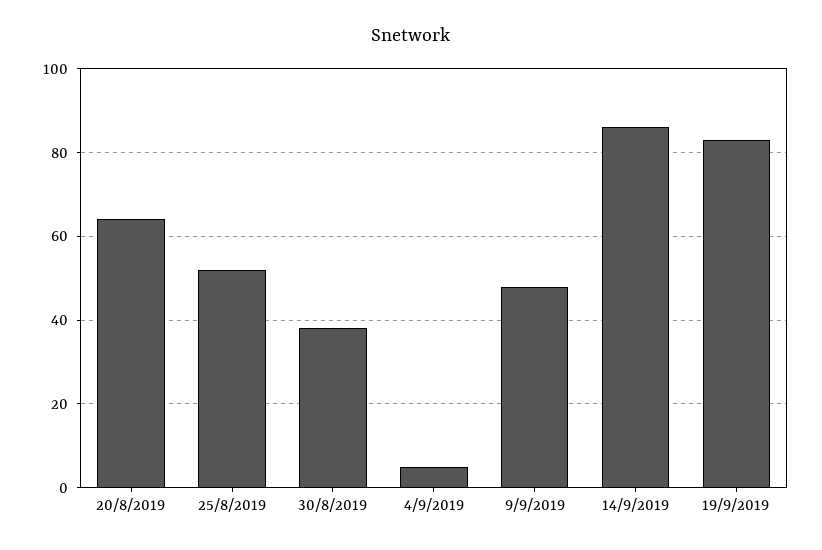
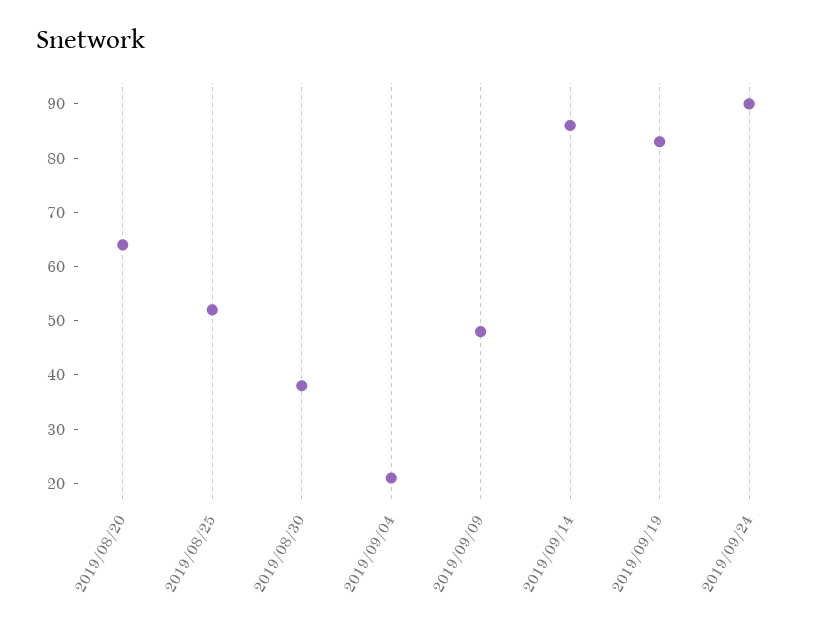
4/9/2019: 5 -> 20
2019/09/24: none -> 90

